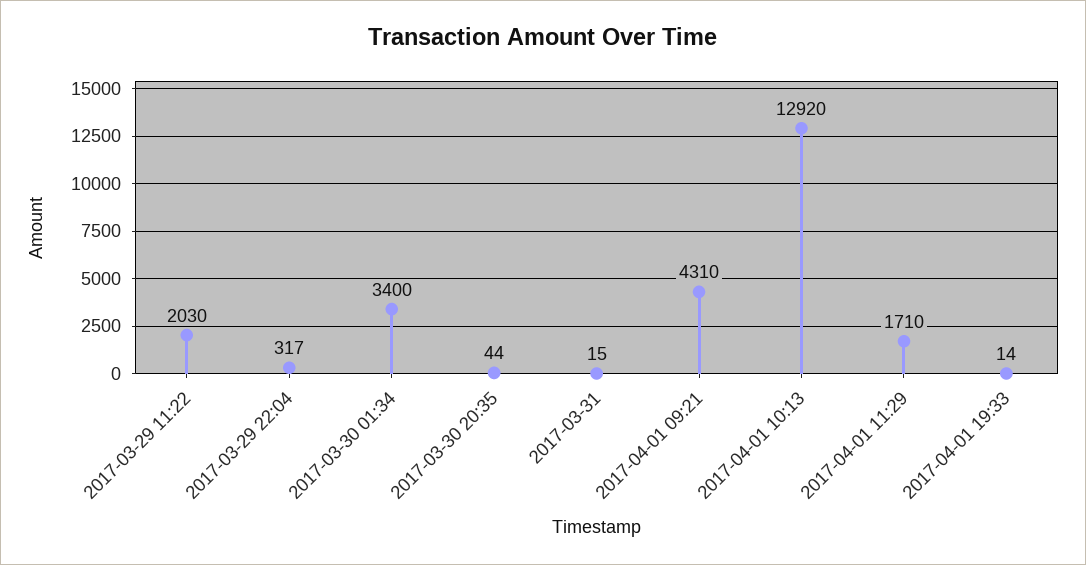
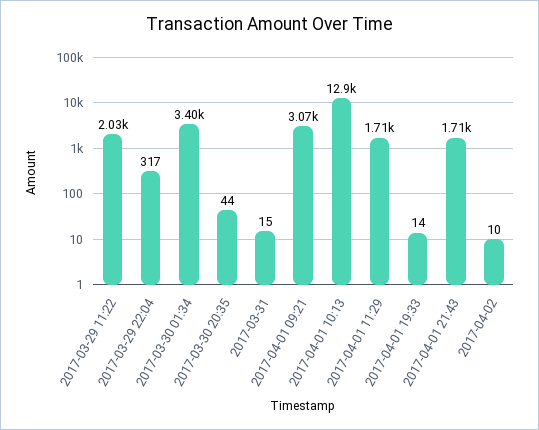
2017-04-01 09:21: 4310 -> 3070
2017-04-01 21:43: none -> 1710
2017-04-02: none -> 10

